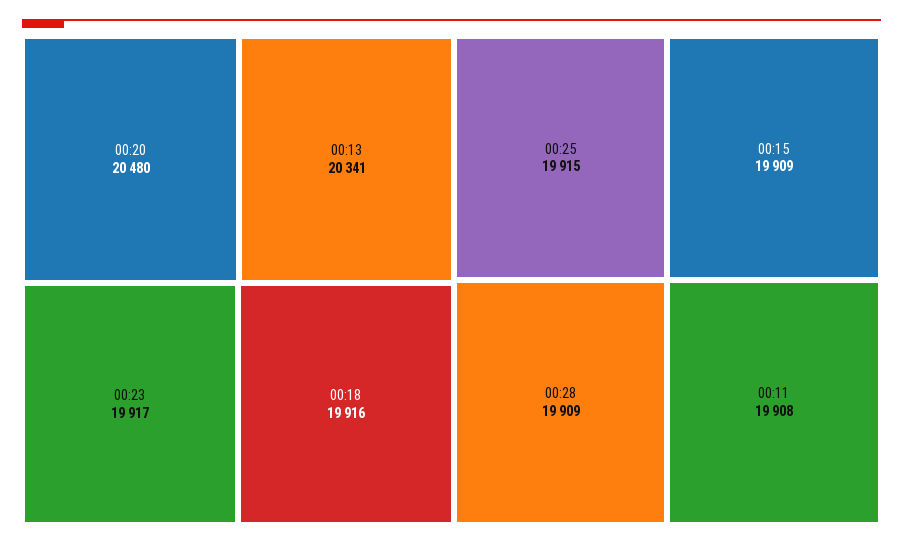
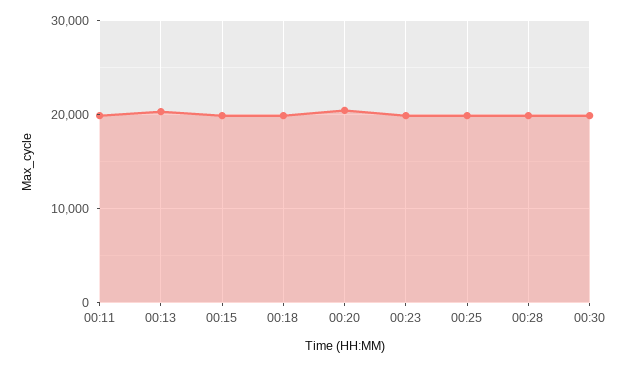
00:30: none -> 20000

